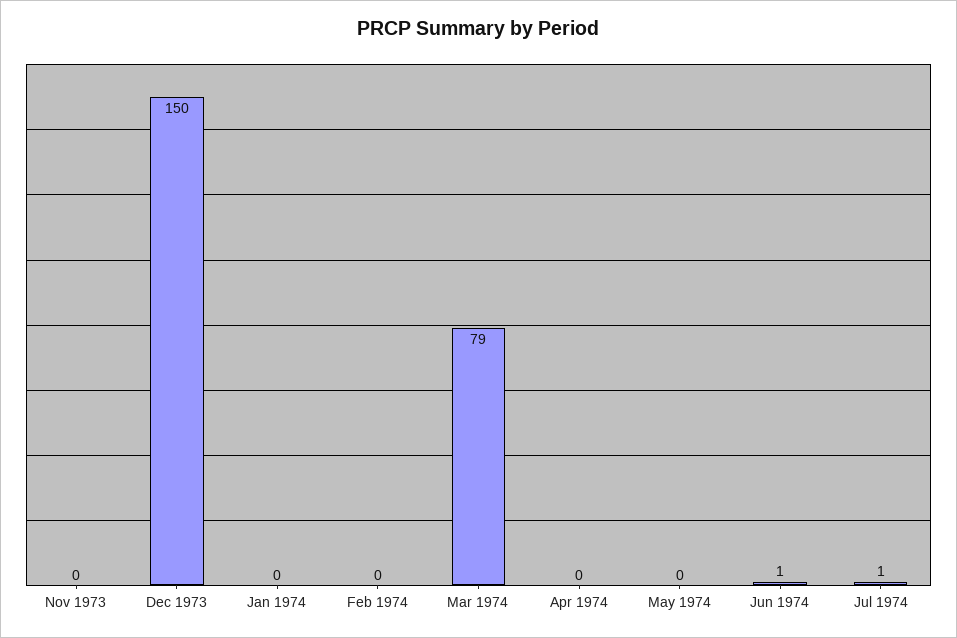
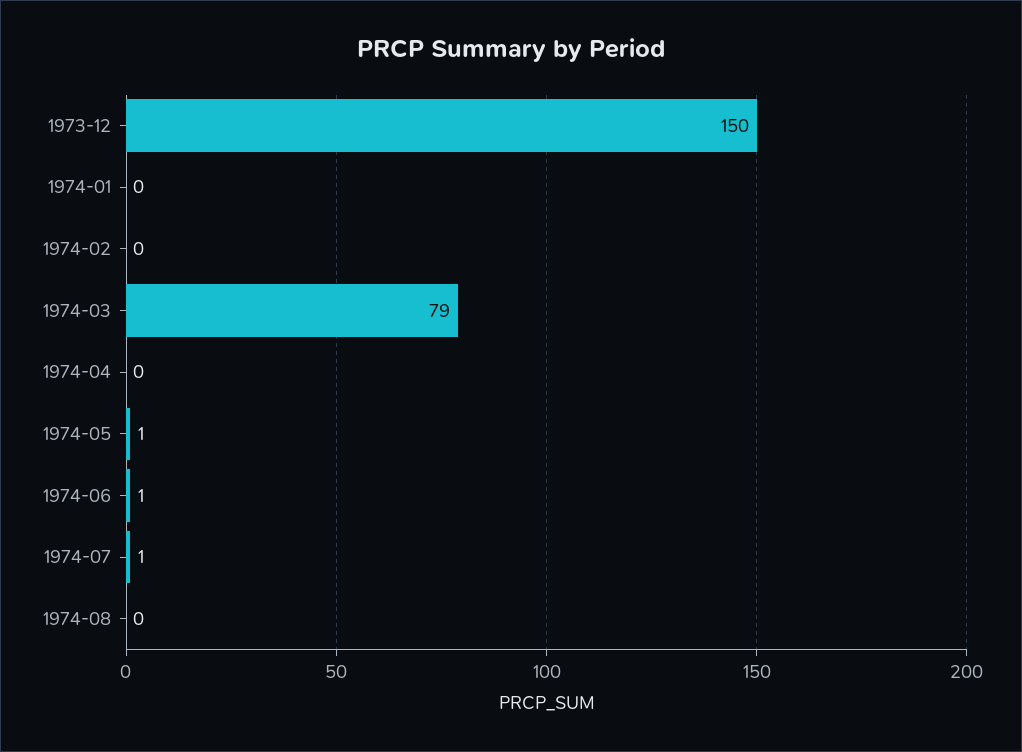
Nov 1973: 0 -> none
May 1974: 0 -> 1
1974-08: none -> 0

